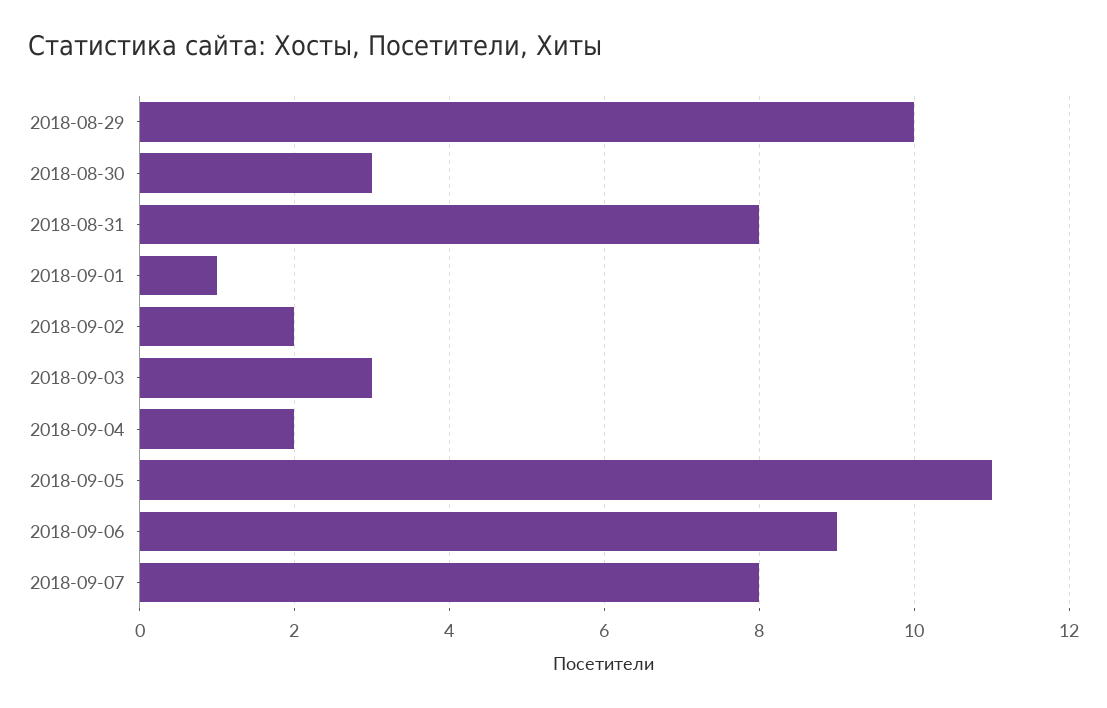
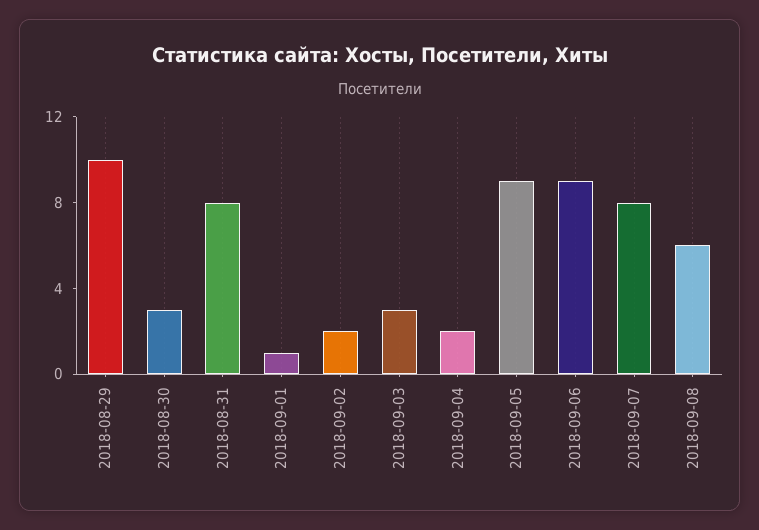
2018-09-05: 11 -> 9
2018-09-08: none -> 6

